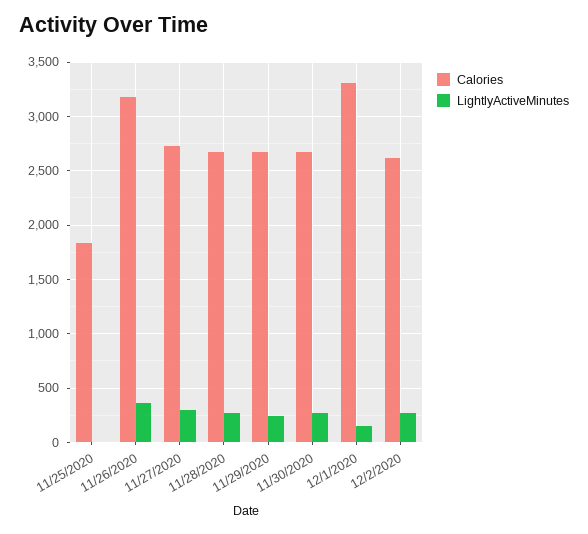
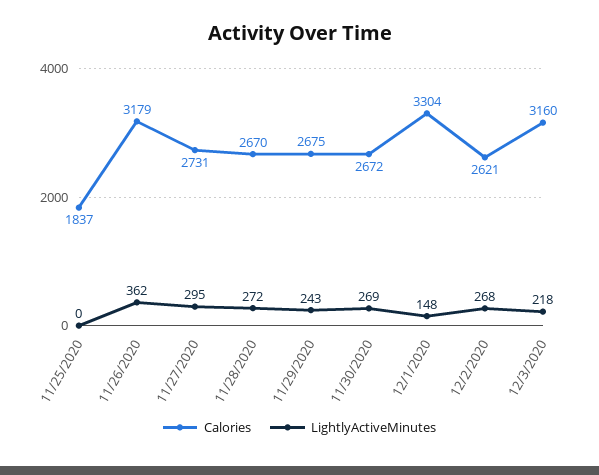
Calories, 12/3/2020: none -> 3160
LightlyActiveMinutes, 12/3/2020: none -> 218

